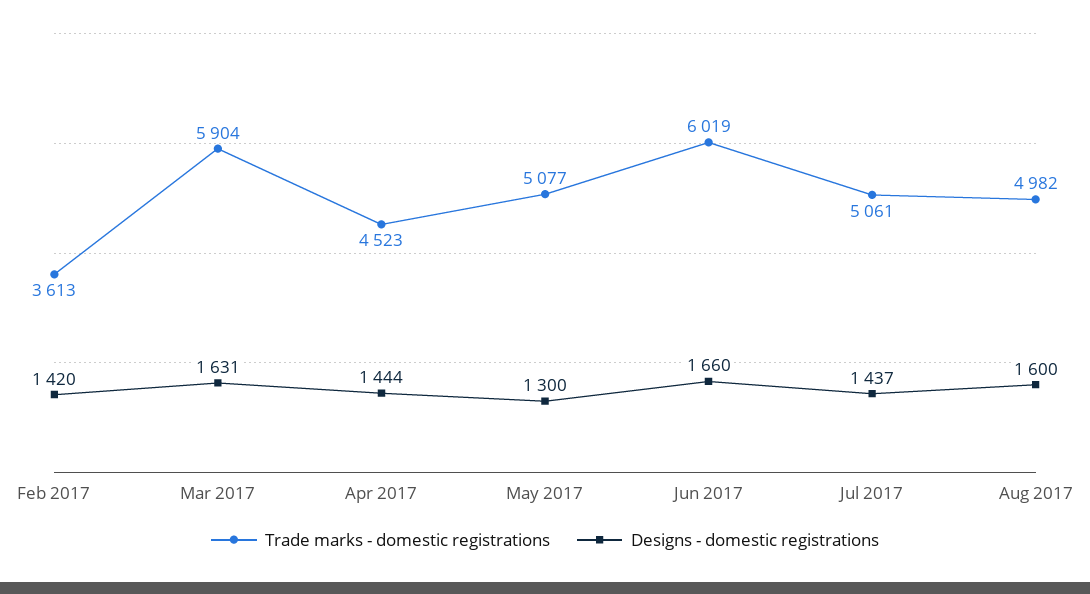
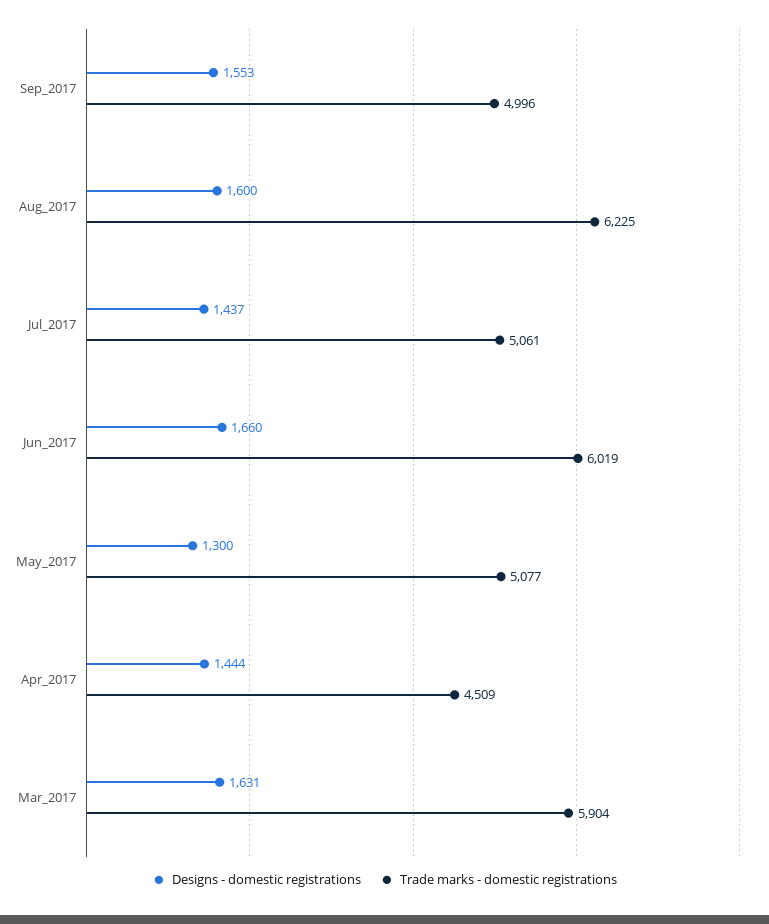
Trade marks - domestic registrations, Feb 2017: 3613 -> none
Designs - domestic registrations, Feb 2017: 1420 -> none
Trade marks - domestic registrations, Apr 2017: 4523 -> 4509
Trade marks - domestic registrations, Aug 2017: 4982 -> 6225
Designs - domestic registrations, Sep_2017: none -> 1553
Trade marks - domestic registrations, Sep_2017: none -> 4996

